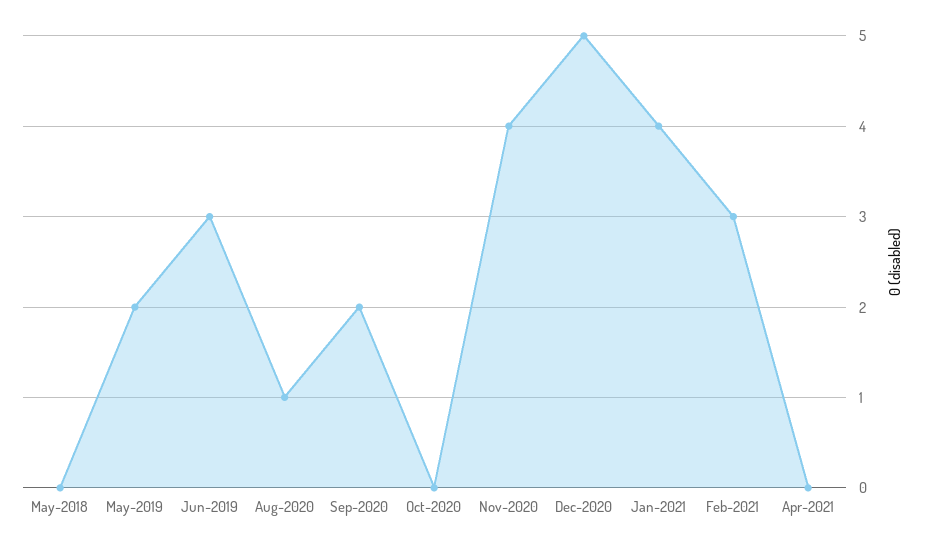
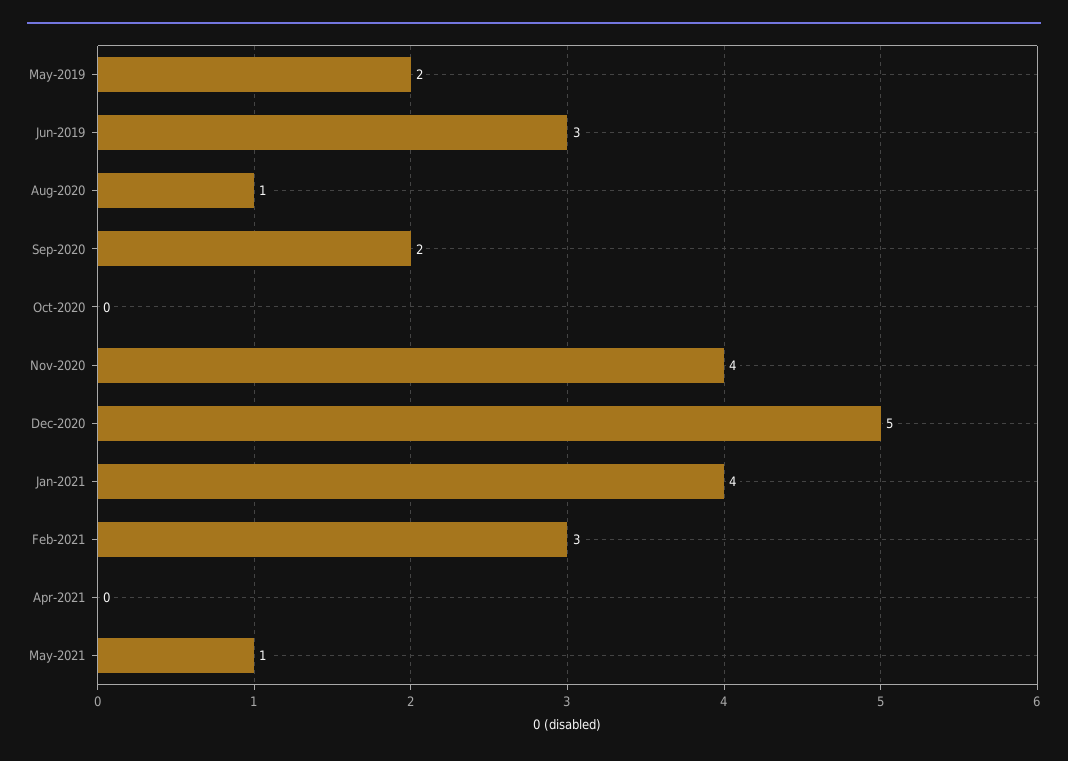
May-2018: 0 -> none
May-2021: none -> 1

